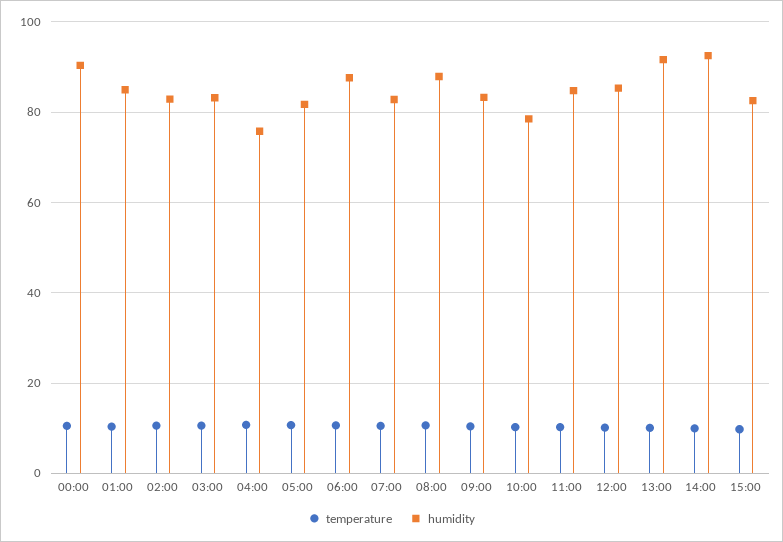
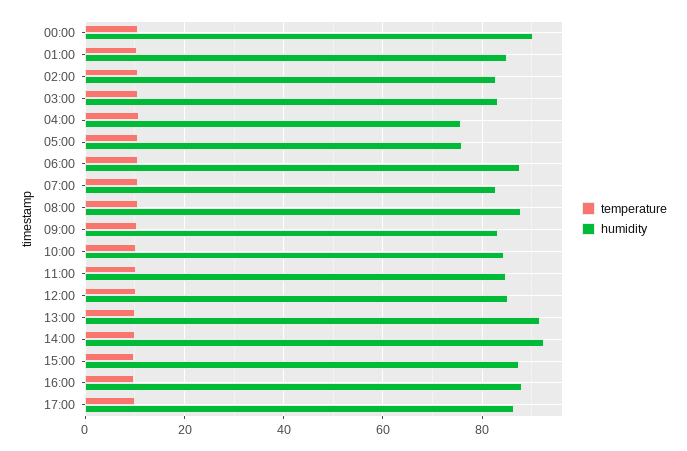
humidity, 05:00: 82 -> 76
humidity, 10:00: 78 -> 84
humidity, 15:00: 82 -> 88
temperature, 16:00: none -> 10
humidity, 16:00: none -> 88
temperature, 17:00: none -> 10
humidity, 17:00: none -> 86

